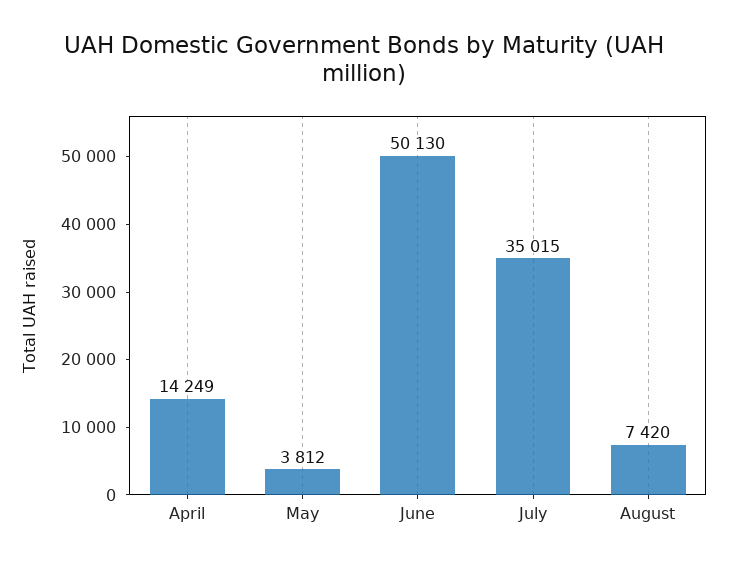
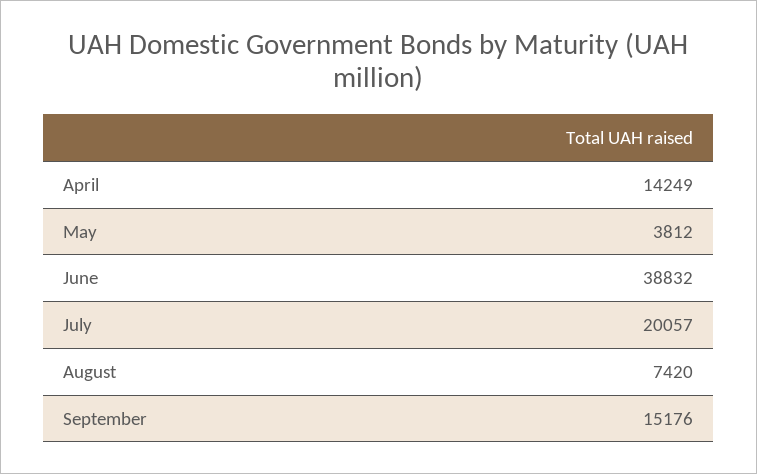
June: 50130 -> 38832
July: 35015 -> 20057
September: none -> 15176

